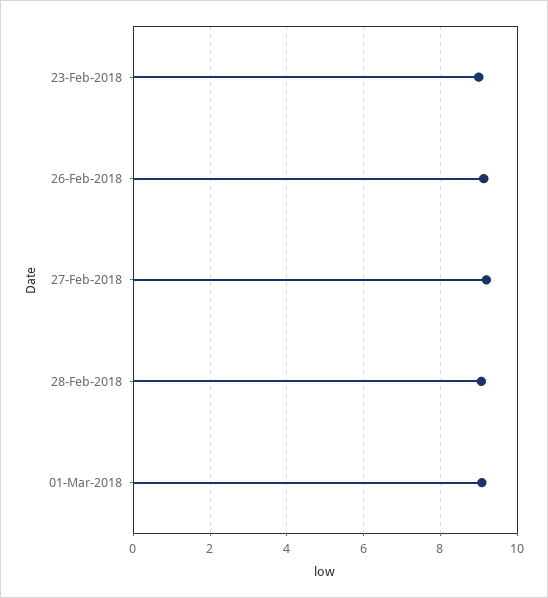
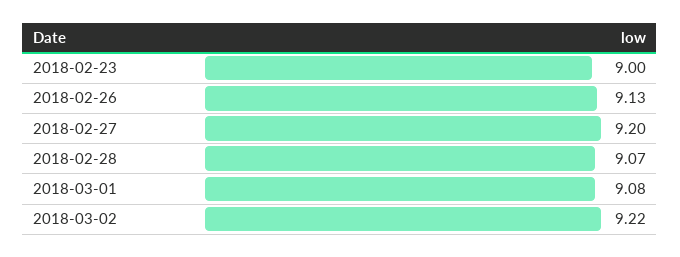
2018-03-02: none -> 9.22

